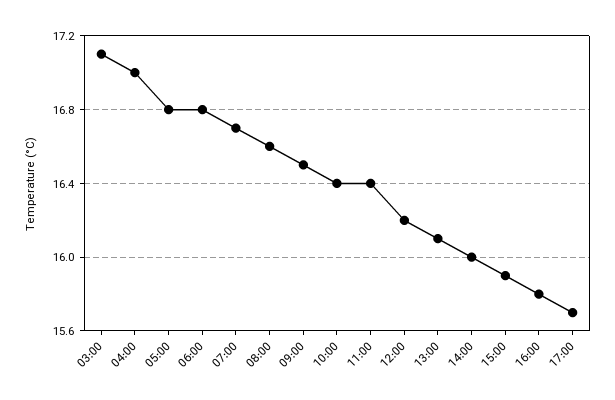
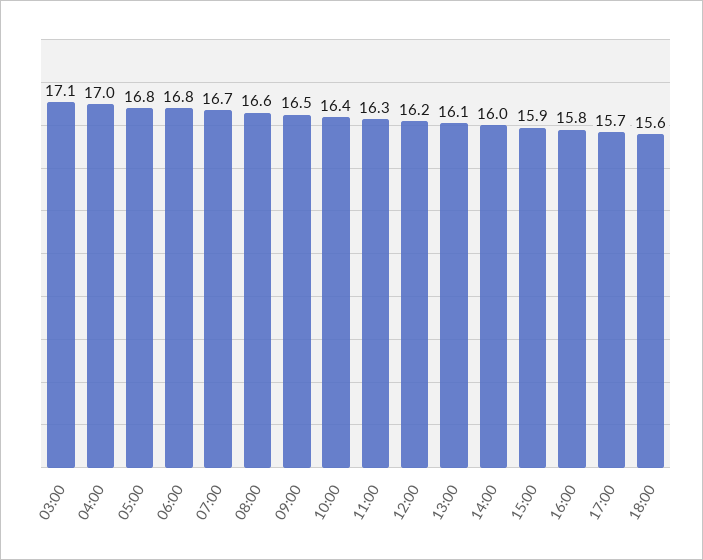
11:00: 16.4 -> 16.3
18:00: none -> 15.6

